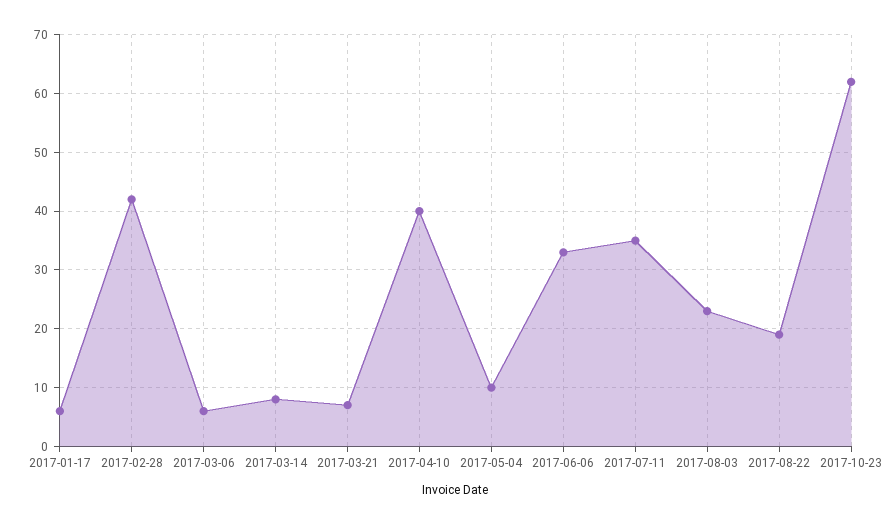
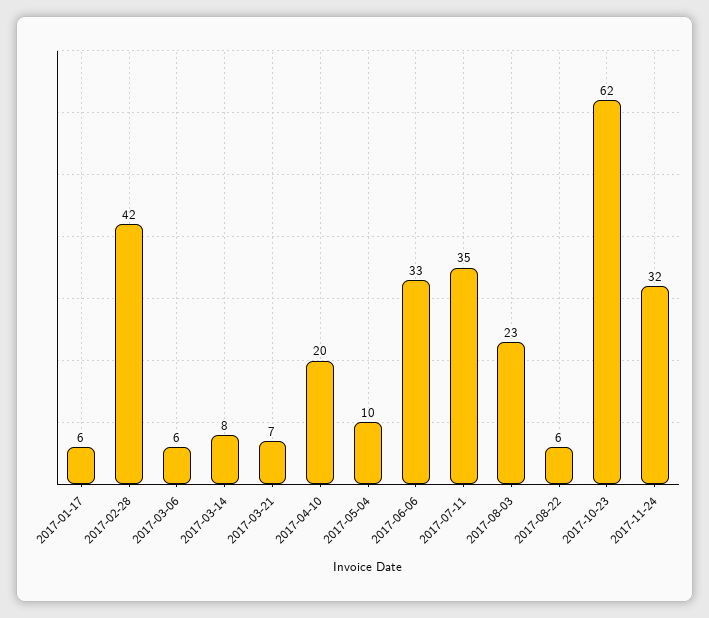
2017-04-10: 40 -> 20
2017-08-22: 20 -> 6
2017-11-24: none -> 32

